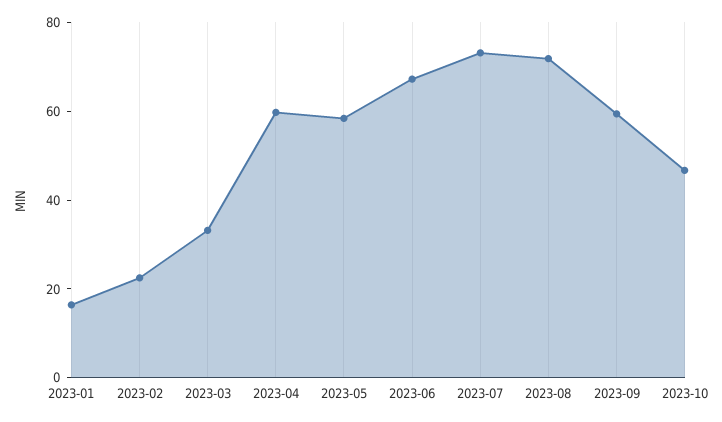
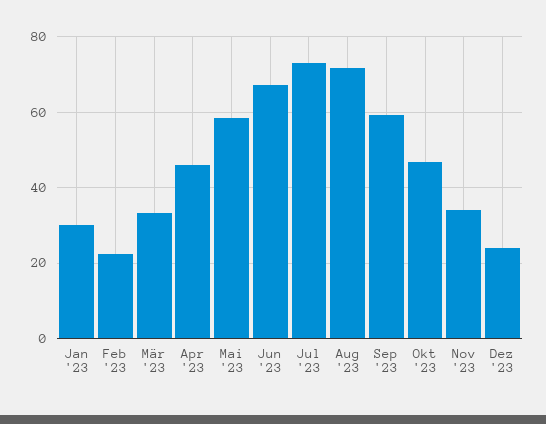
2023-01: 15 -> 30
2023-04: 60 -> 46
Nov '23: none -> 34
Dez '23: none -> 24

